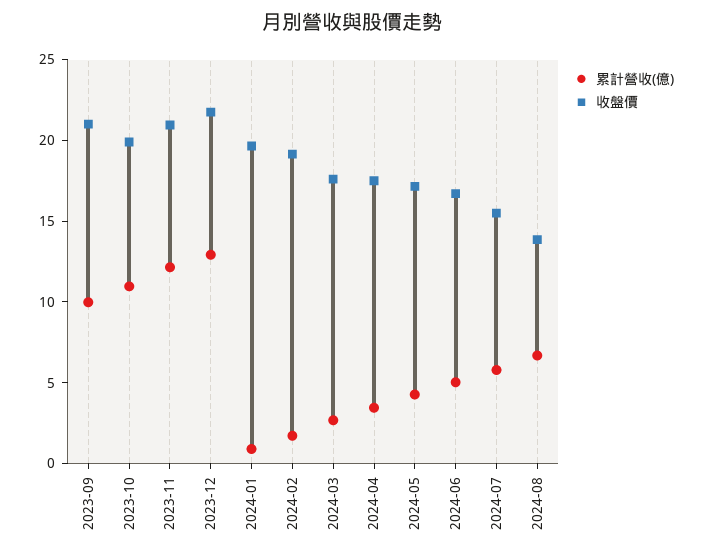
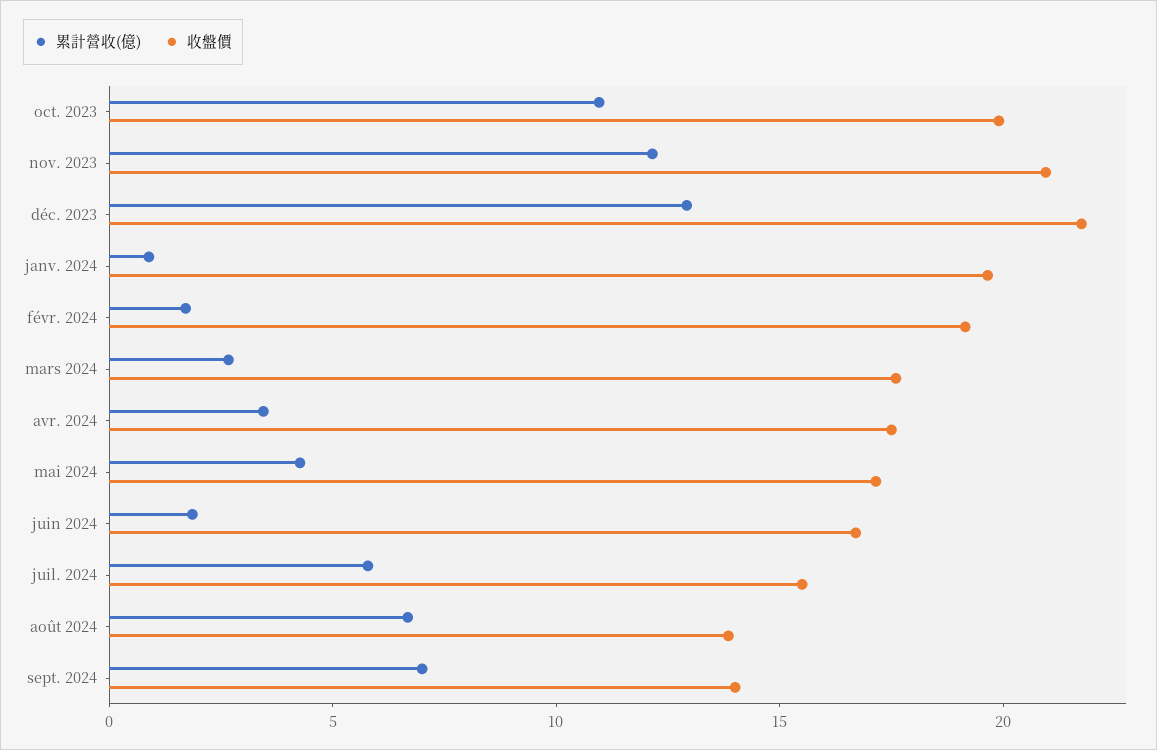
累計營收(億), 2023-09: 10 -> none
收盤價, 2023-09: 21 -> none
累計營收(億), 2024-06: 5 -> 2
累計營收(億), sept. 2024: none -> 7
收盤價, sept. 2024: none -> 14

